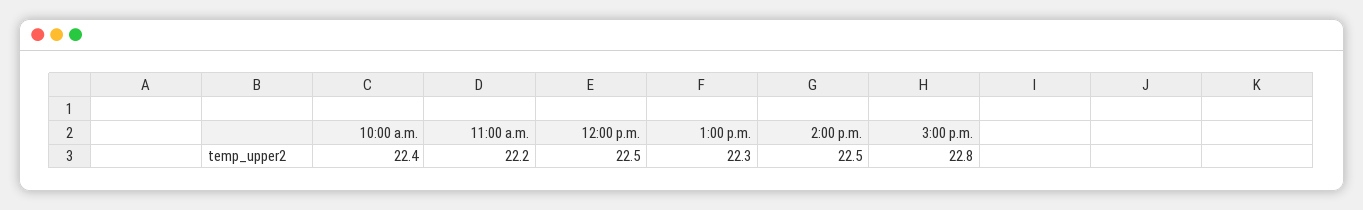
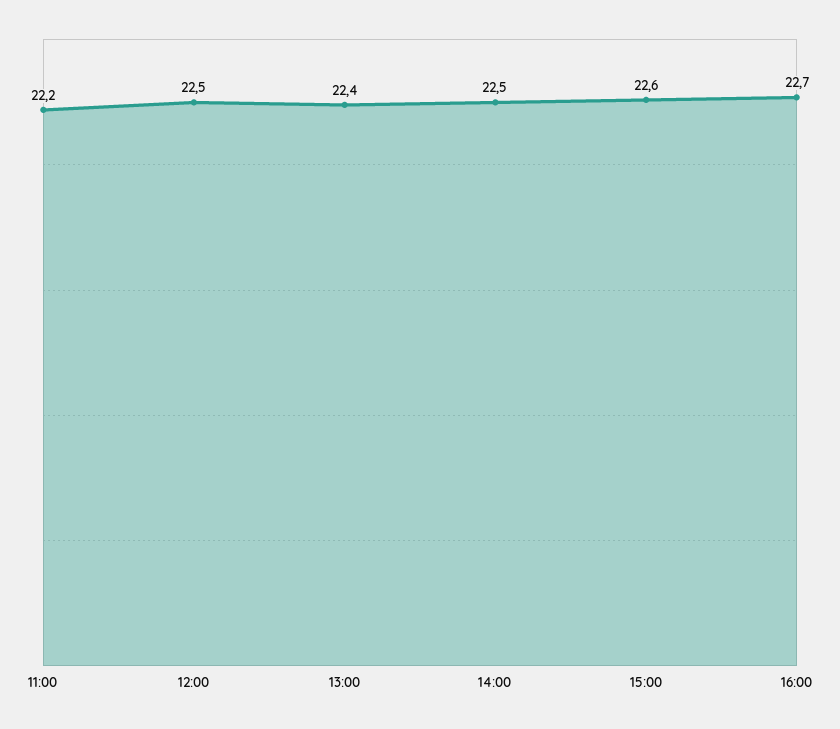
10:00 a.m.: 22.4 -> none
1:00 p.m.: 22.3 -> 22.4
3:00 p.m.: 22.8 -> 22.6
16:00: none -> 22.7

